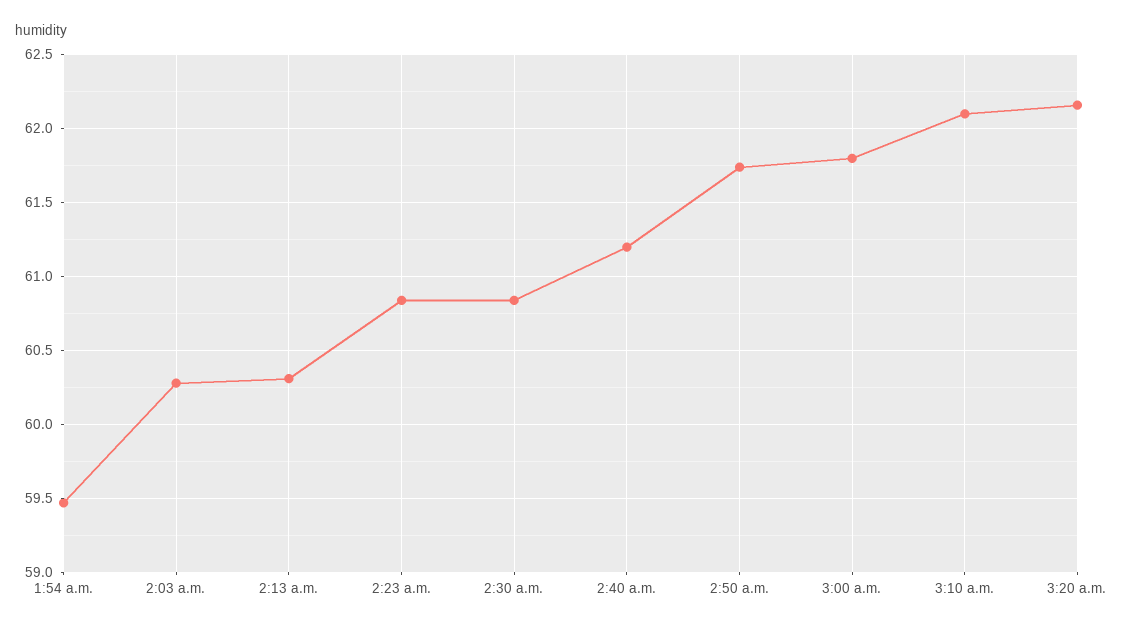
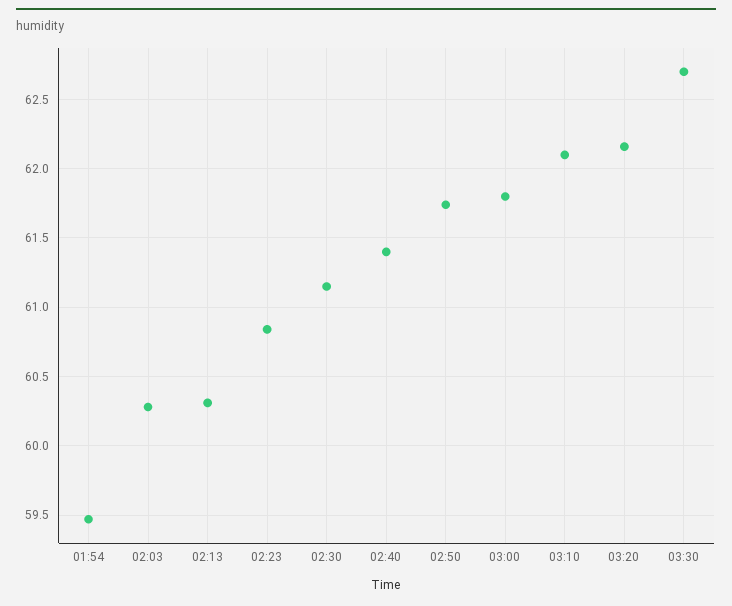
2:30 a.m.: 60.85 -> 61.15
2:40 a.m.: 61.2 -> 61.4
03:30: none -> 62.7

